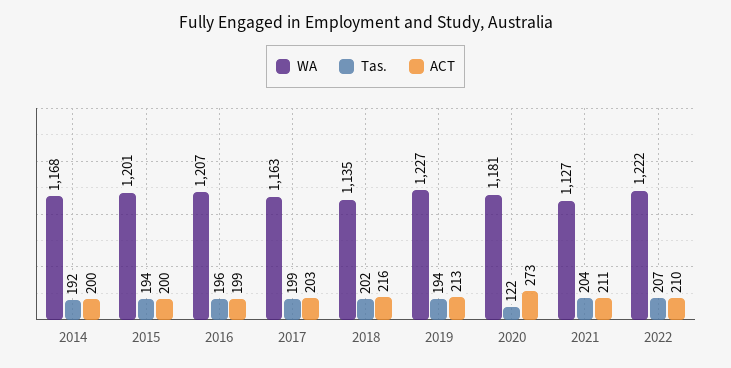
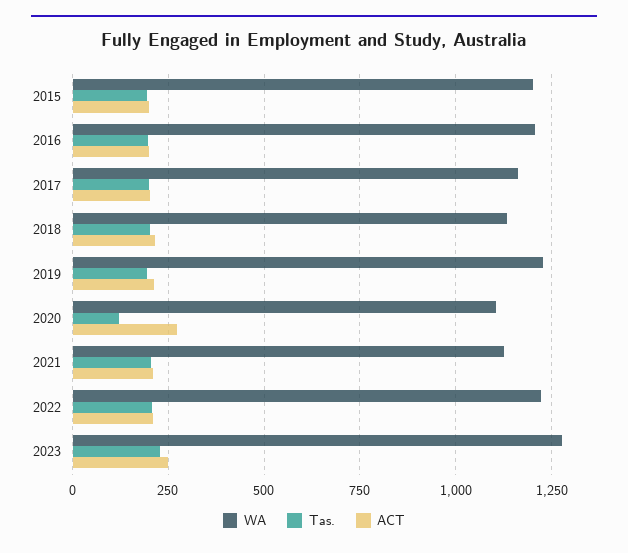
WA, 2014: 1168 -> none
Tas., 2014: 192 -> none
ACT, 2014: 200 -> none
WA, 2020: 1181 -> 1100
WA, 2023: none -> 1275
Tas., 2023: none -> 225
ACT, 2023: none -> 250

